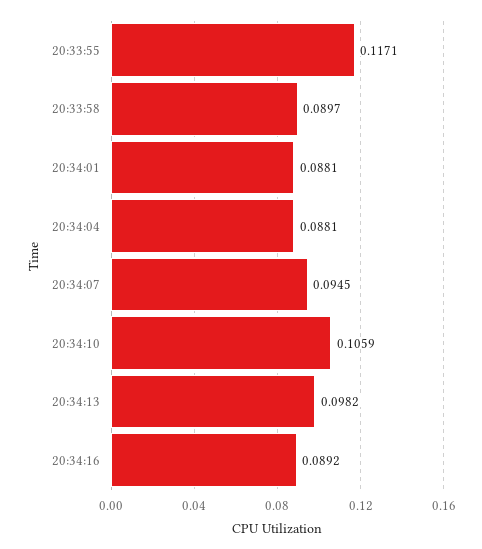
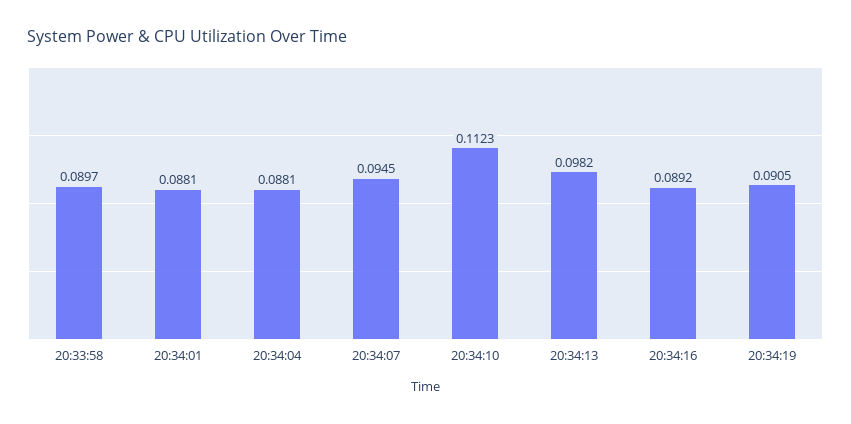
20:33:55: 0.1171 -> none
20:34:10: 0.1059 -> 0.1123
20:34:19: none -> 0.0905

